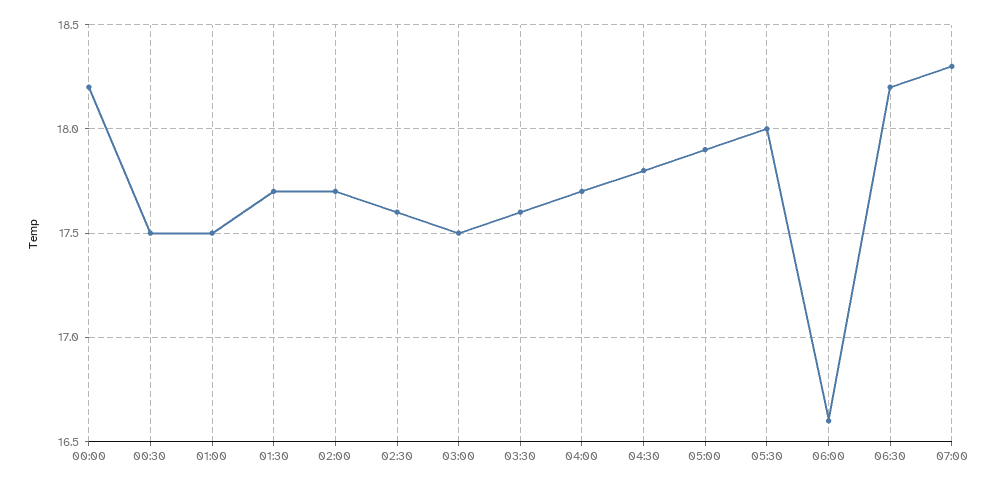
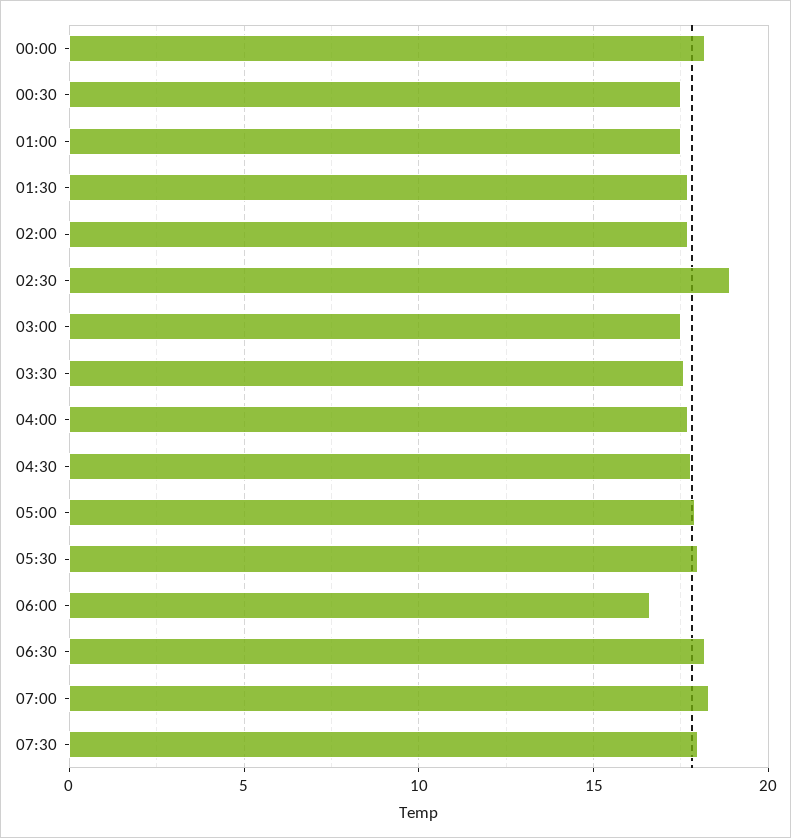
02:30: 17.6 -> 19
07:30: none -> 18

